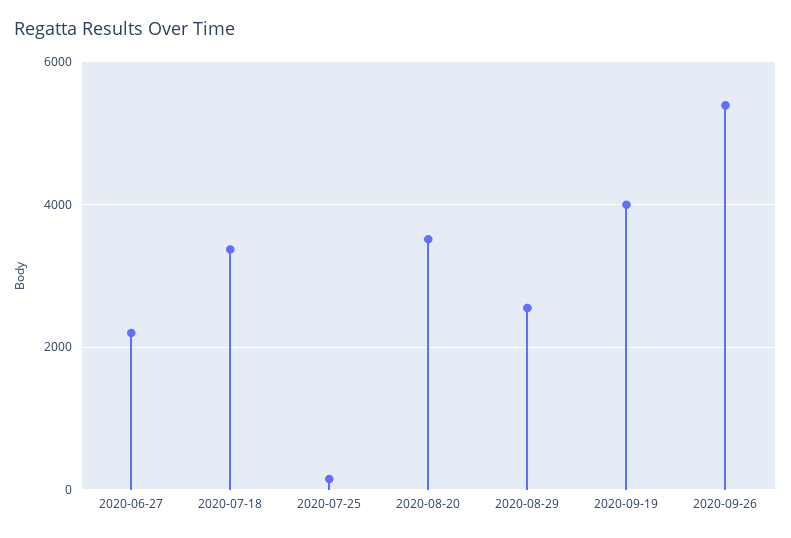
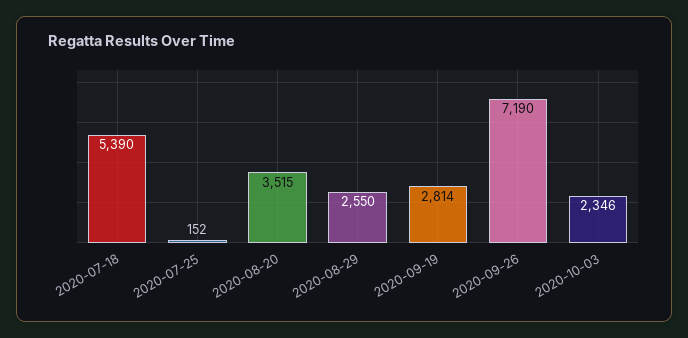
2020-06-27: 2200 -> none
2020-07-18: 3400 -> 5390
2020-09-19: 4000 -> 2814
2020-09-26: 5400 -> 7190
2020-10-03: none -> 2346

